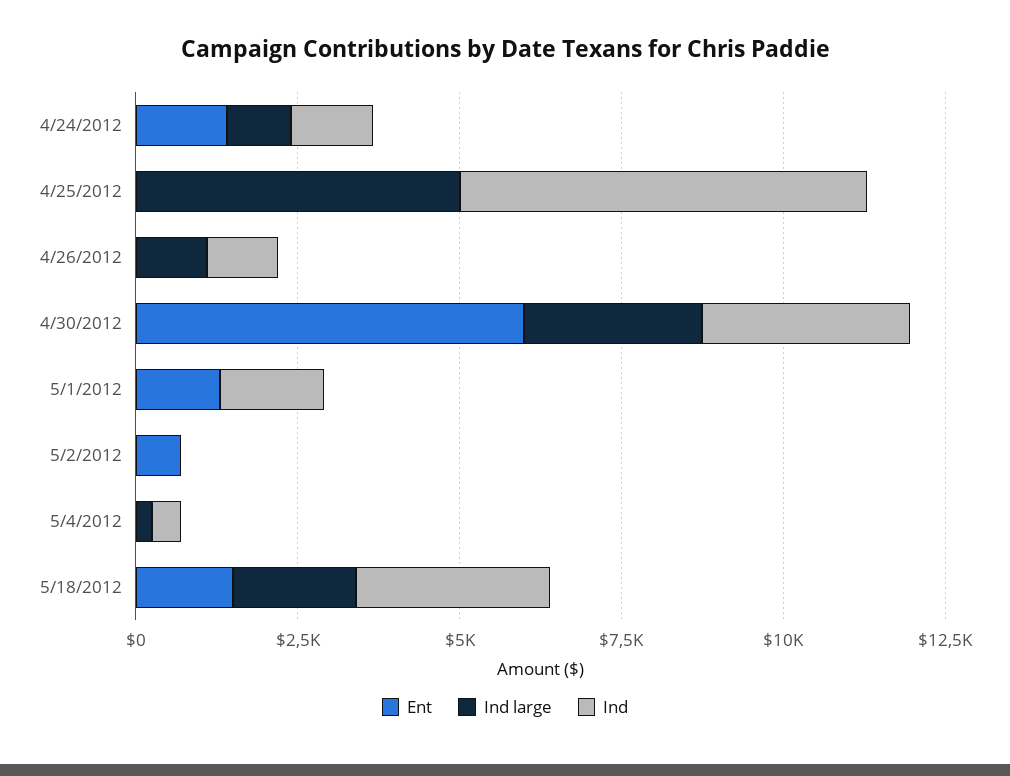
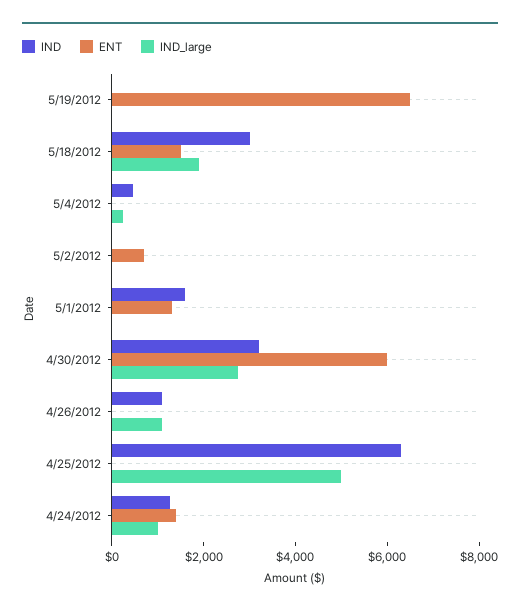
Ind, 5/19/2012: none -> 0
Ent, 5/19/2012: none -> 6500
Ind large, 5/19/2012: none -> 0

